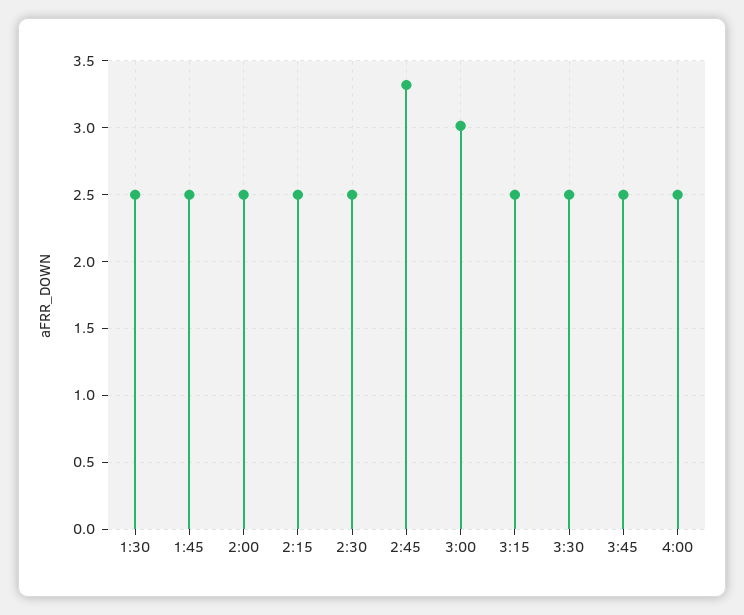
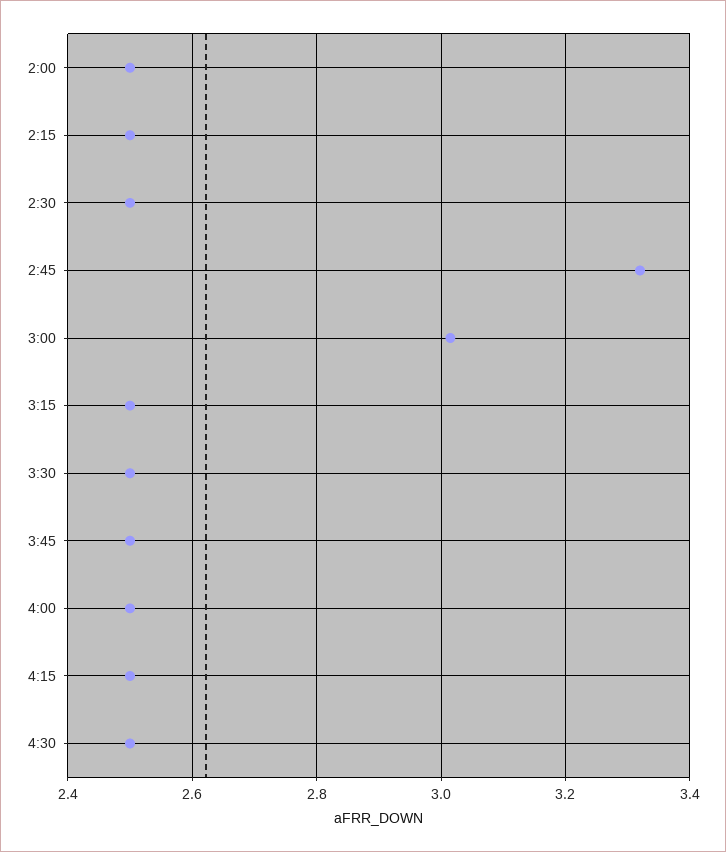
1:30: 2.5 -> none
1:45: 2.5 -> none
4:15: none -> 2.5
4:30: none -> 2.5

